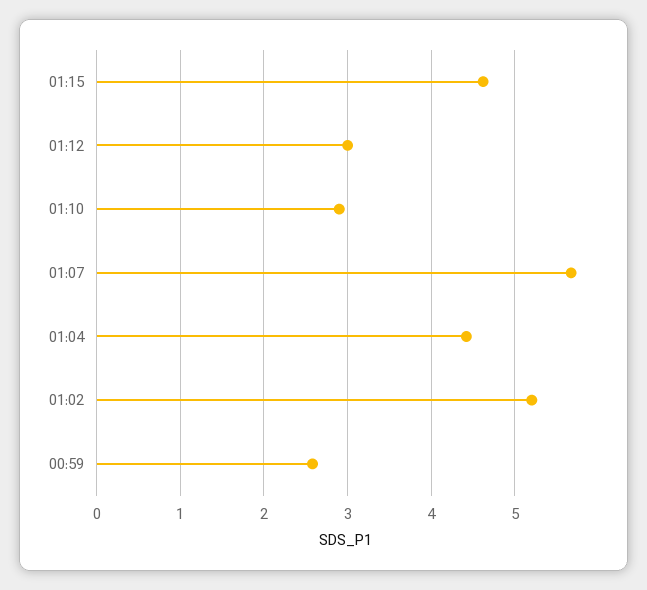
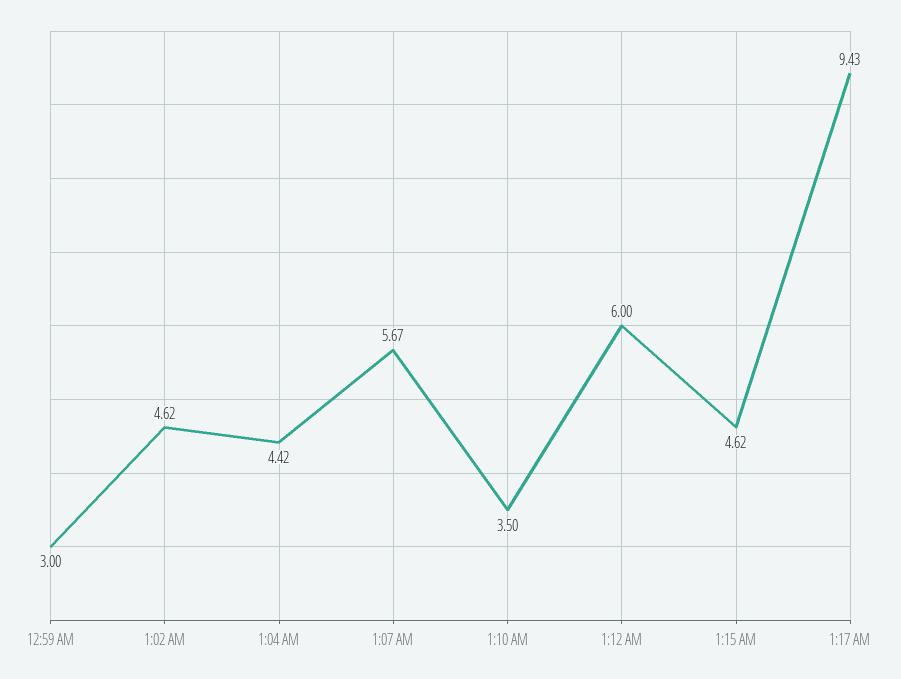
01:12: 3 -> 6
01:10: 2.9 -> 3.5
01:02: 5.2 -> 4.62
00:59: 2.6 -> 3
1:17 AM: none -> 9.43

